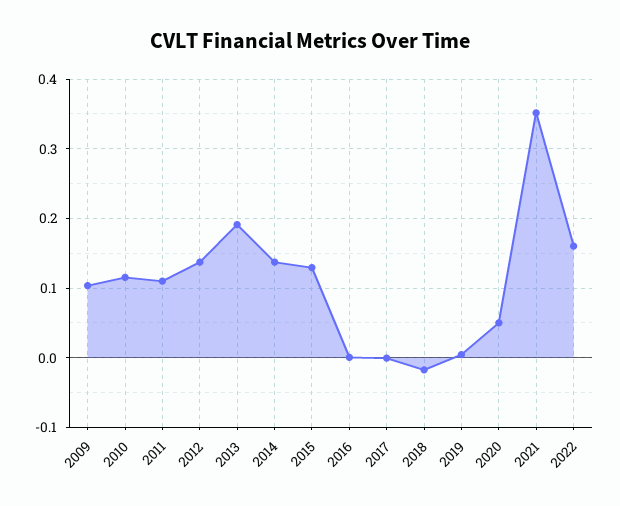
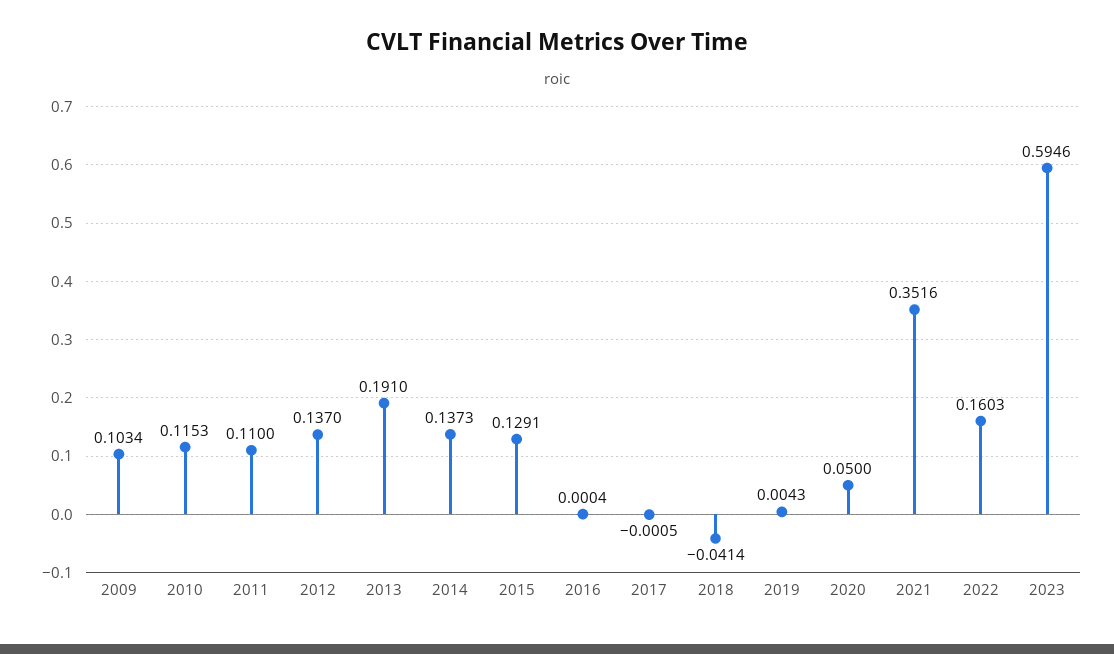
2018: -0.02 -> -0.0414
2023: none -> 0.5946

